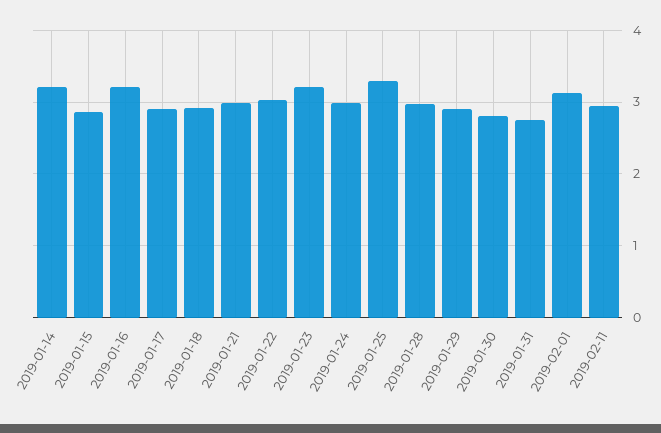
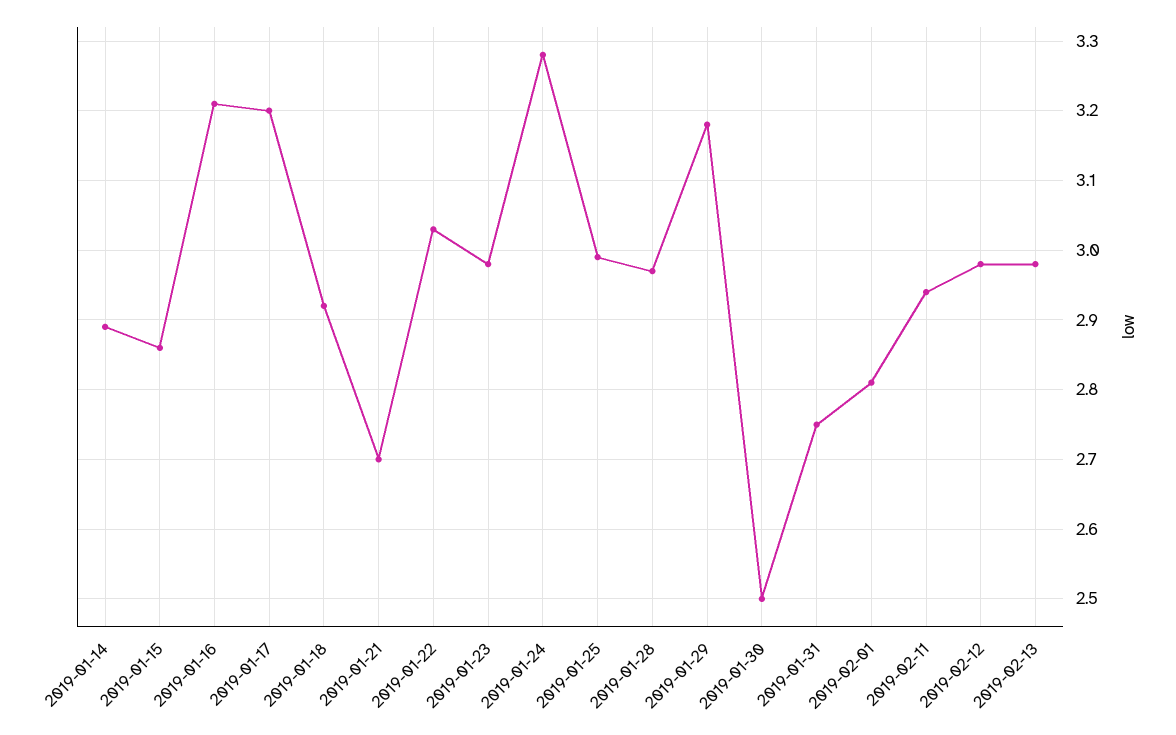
2019-01-14: 3.2 -> 2.89
2019-01-17: 2.9 -> 3.2
2019-01-21: 3 -> 2.7
2019-01-23: 3.2 -> 2.98
2019-01-24: 3 -> 3.28
2019-01-25: 3.3 -> 2.99
2019-01-29: 2.9 -> 3.18
2019-01-30: 2.8 -> 2.5
2019-02-01: 3.1 -> 2.81
2019-02-12: none -> 2.98
2019-02-13: none -> 2.98

